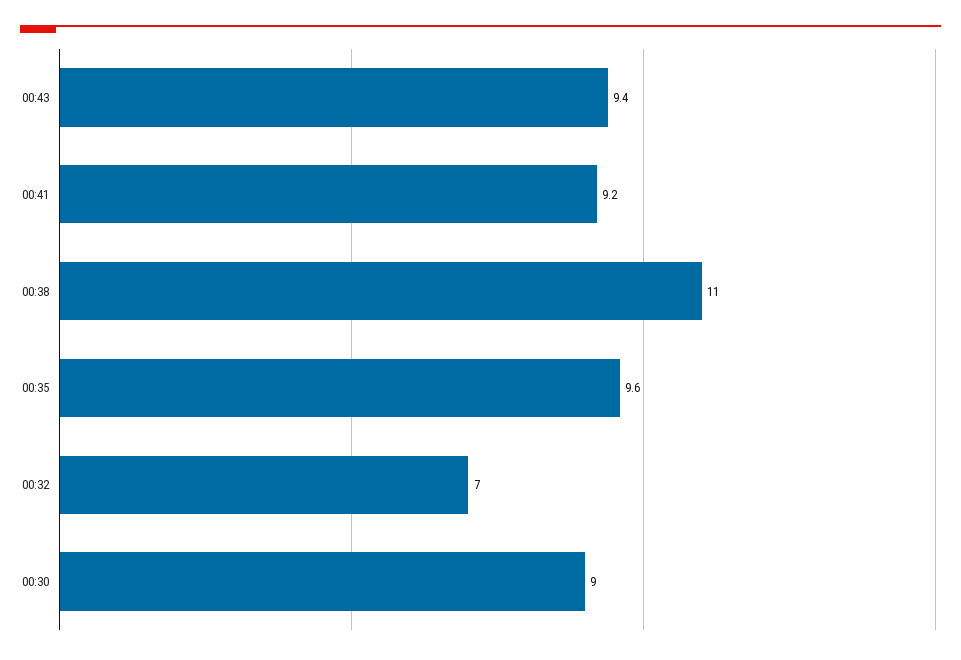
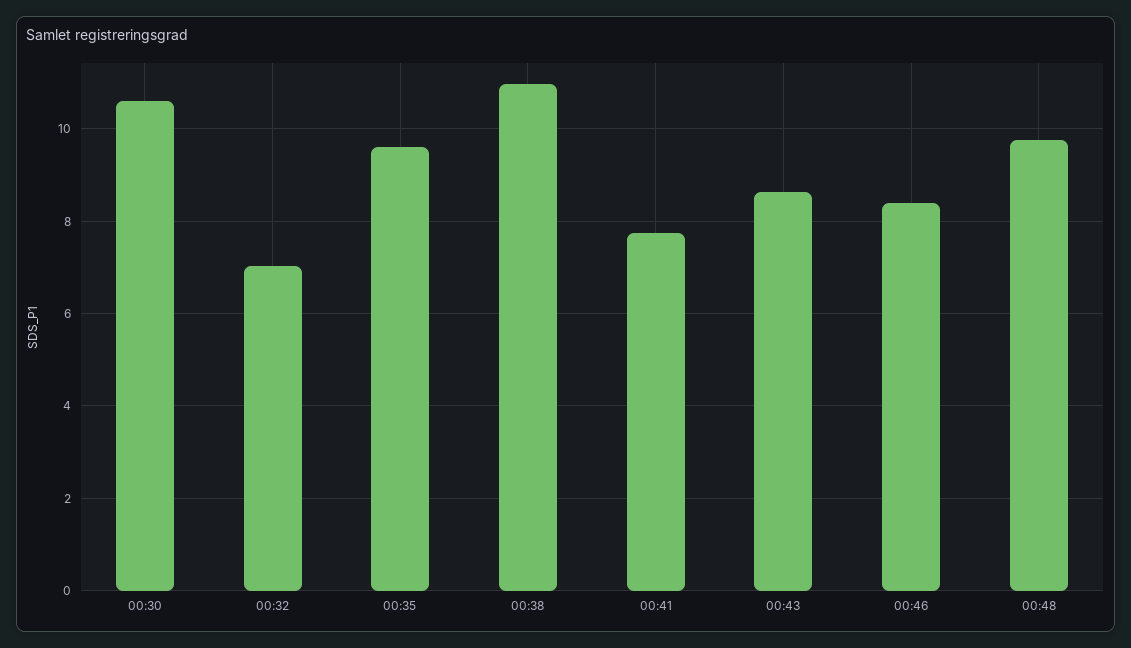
00:43: 9.4 -> 8.6
00:41: 9.2 -> 7.8
00:30: 9 -> 10.6
00:46: none -> 8.4
00:48: none -> 9.8

